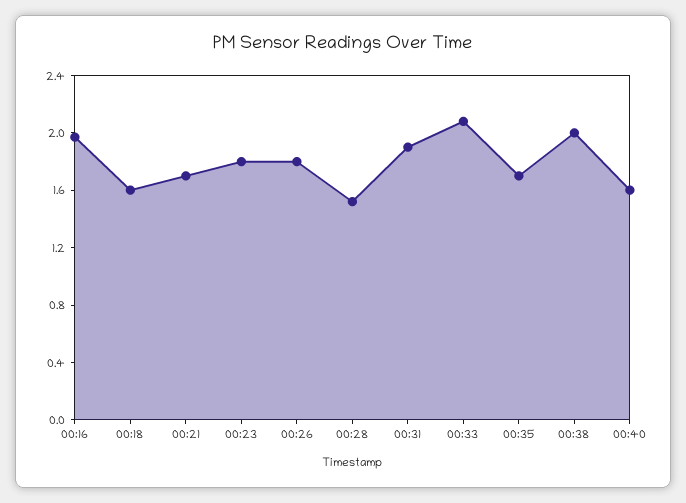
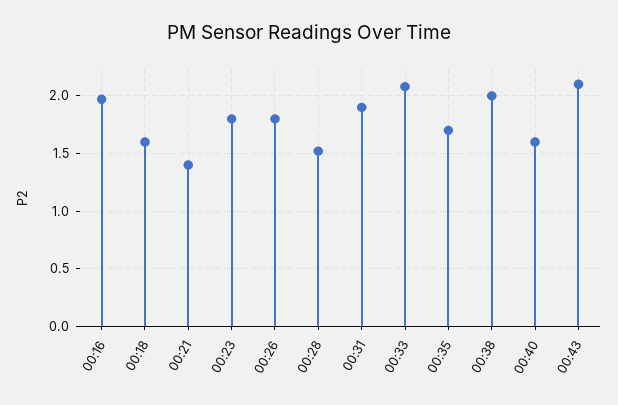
00:21: 1.7 -> 1.4
00:43: none -> 2.1

